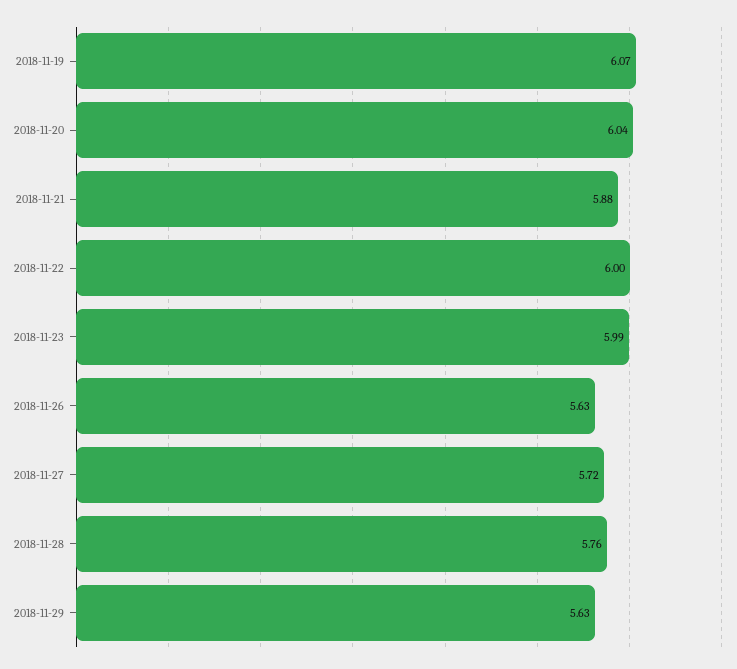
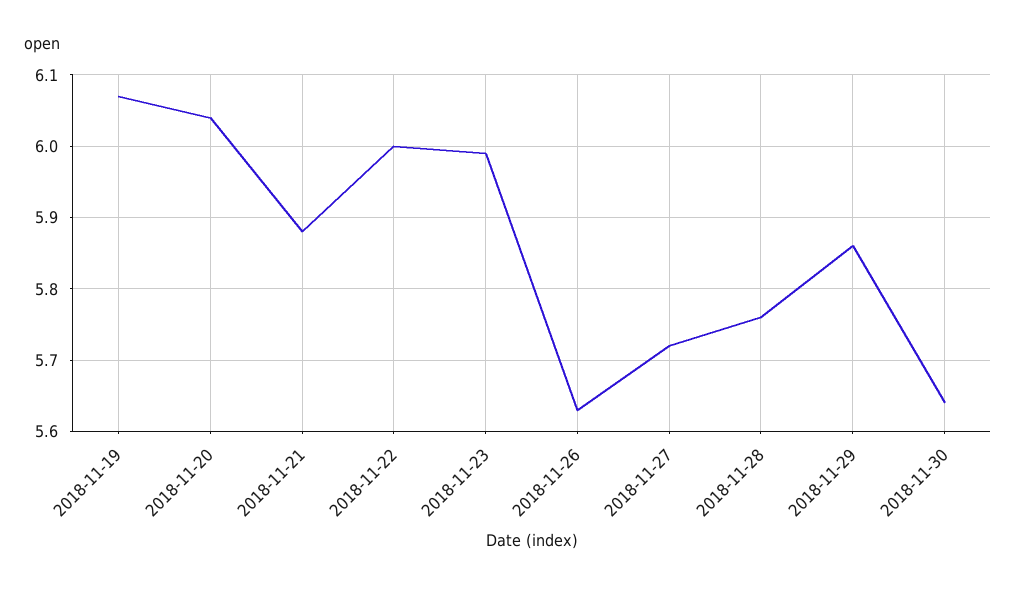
2018-11-29: 5.63 -> 5.86
2018-11-30: none -> 5.64

